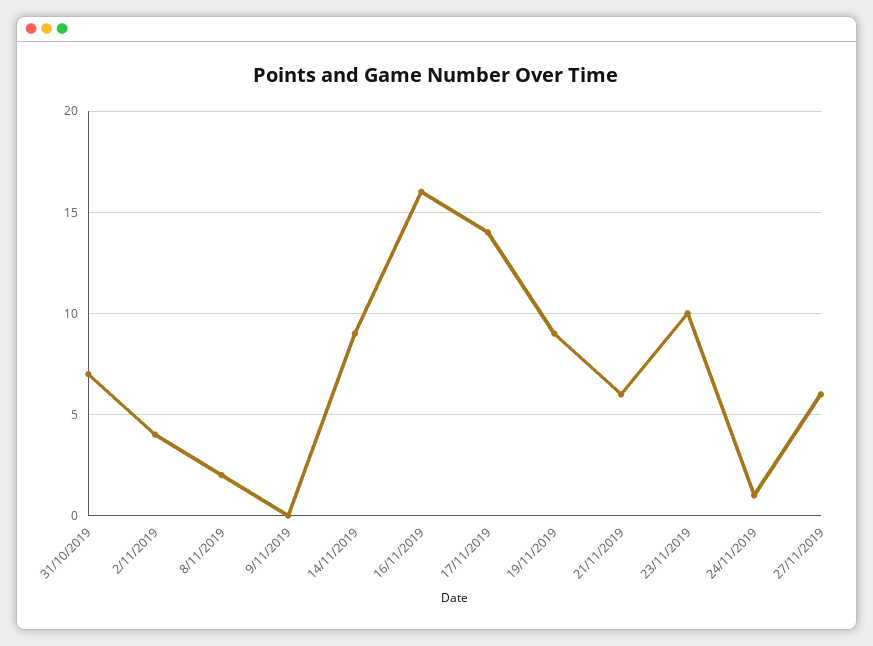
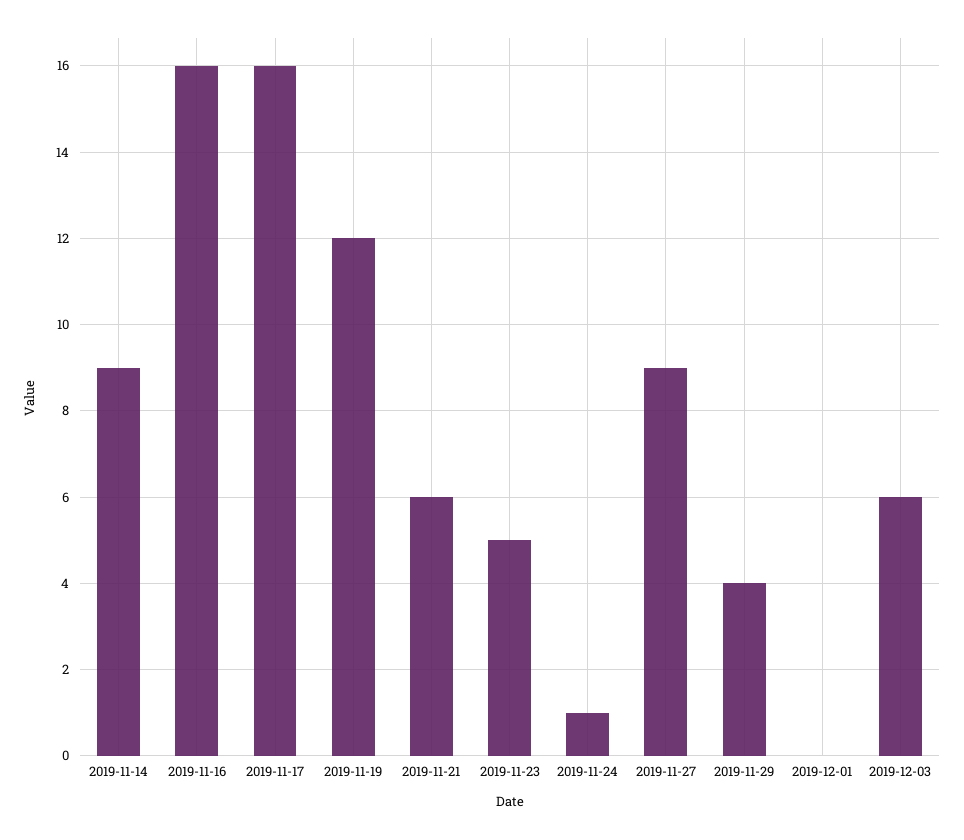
31/10/2019: 7 -> none
2/11/2019: 4 -> none
8/11/2019: 2 -> none
9/11/2019: 0 -> none
17/11/2019: 14 -> 16
19/11/2019: 9 -> 12
23/11/2019: 10 -> 5
27/11/2019: 6 -> 9
2019-11-29: none -> 4
2019-12-01: none -> 0
2019-12-03: none -> 6

